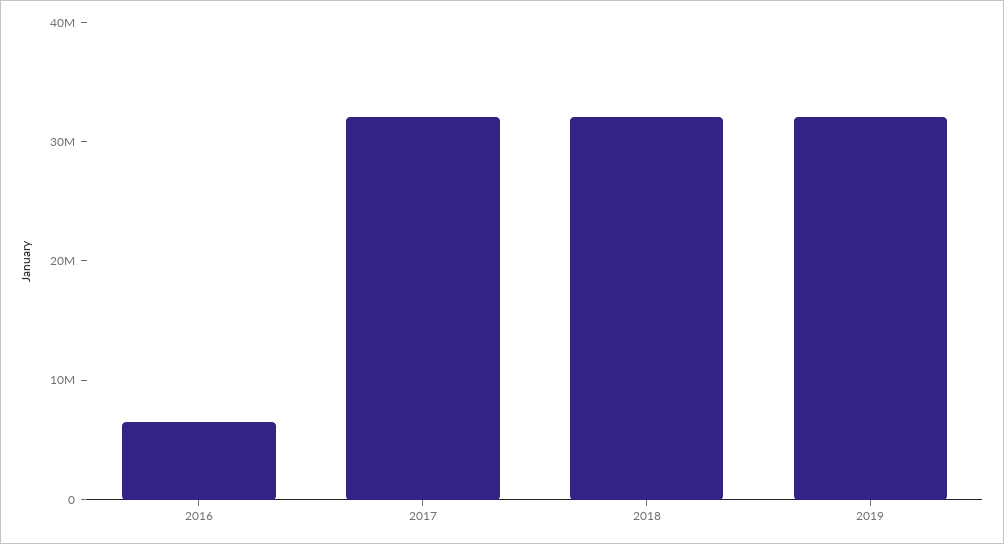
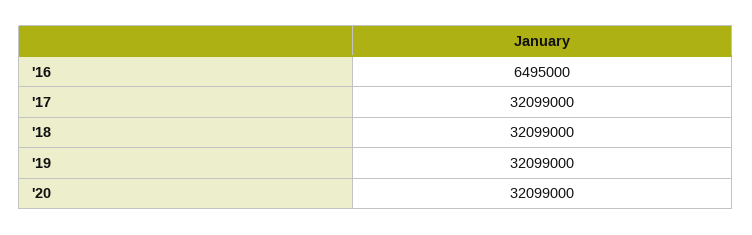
'20: none -> 32099000

